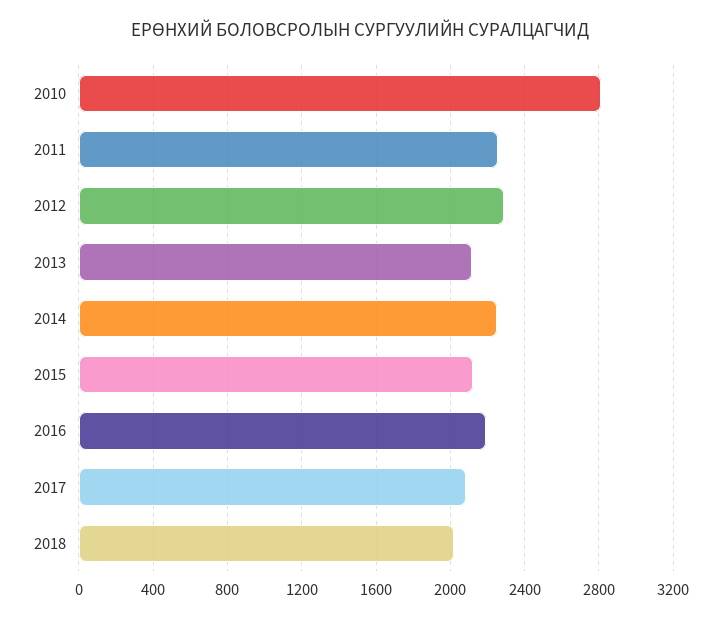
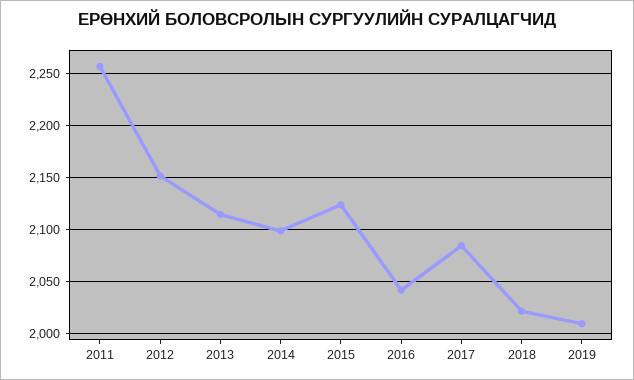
2010: 2800 -> none
2012: 2300 -> 2150
2014: 2250 -> 2100
2016: 2200 -> 2040
2019: none -> 2010

